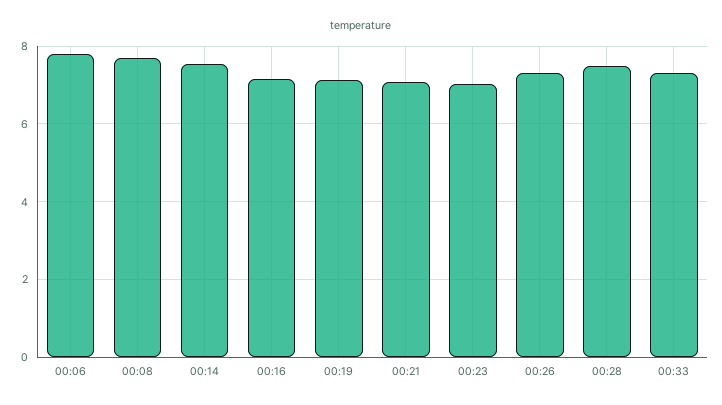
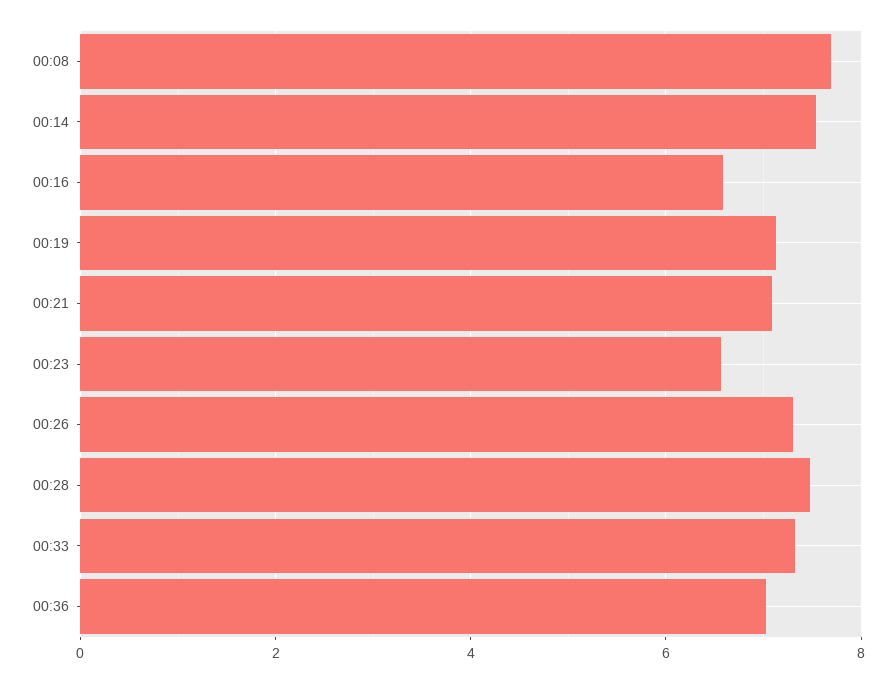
00:06: 7.8 -> none
00:16: 7.2 -> 6.6
00:23: 7 -> 6.6
00:36: none -> 7

